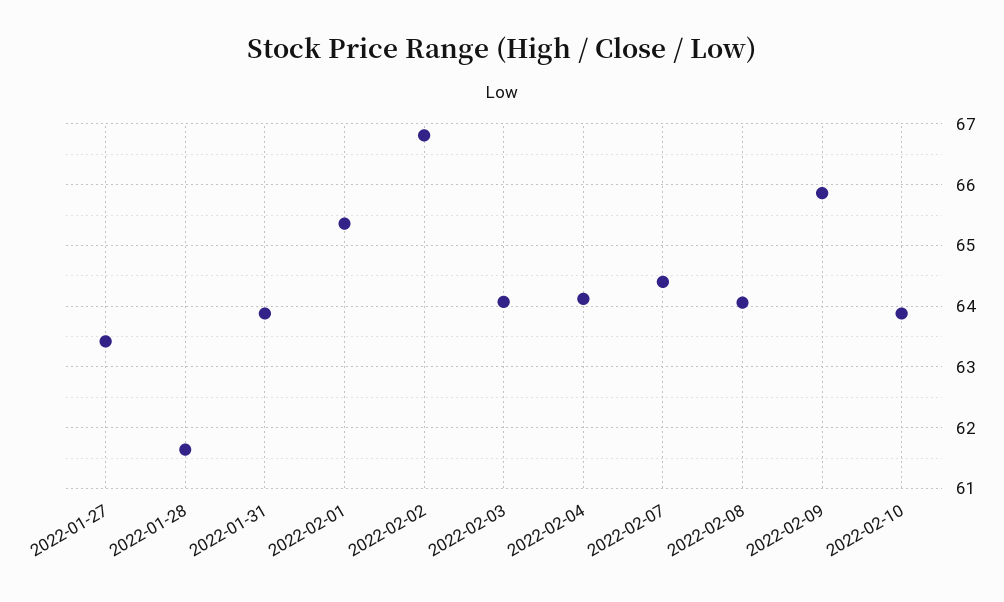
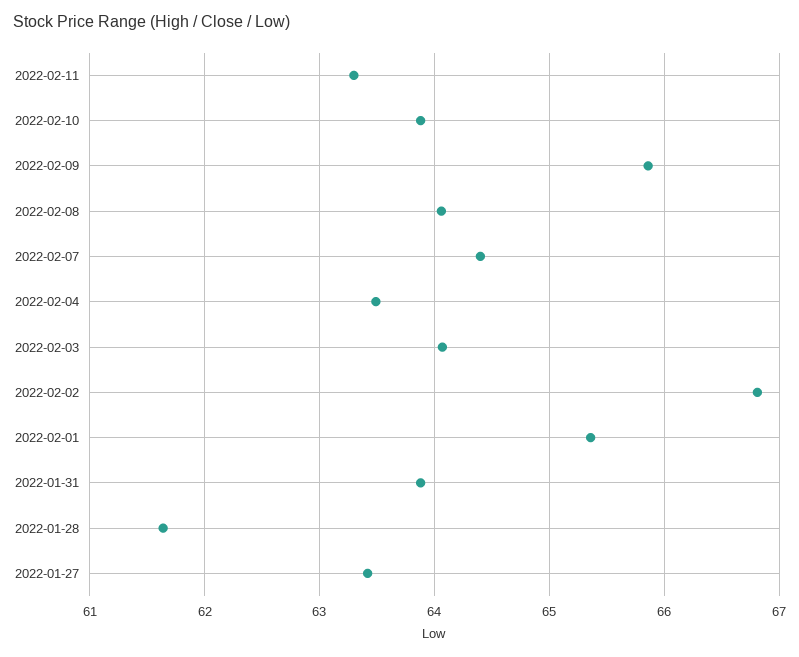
2022-02-04: 64.1 -> 63.5
2022-02-11: none -> 63.3

